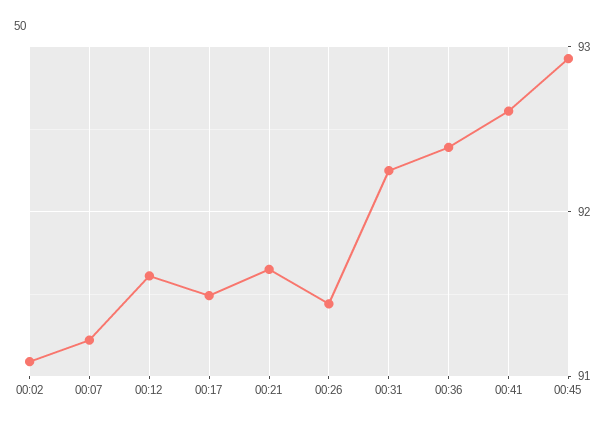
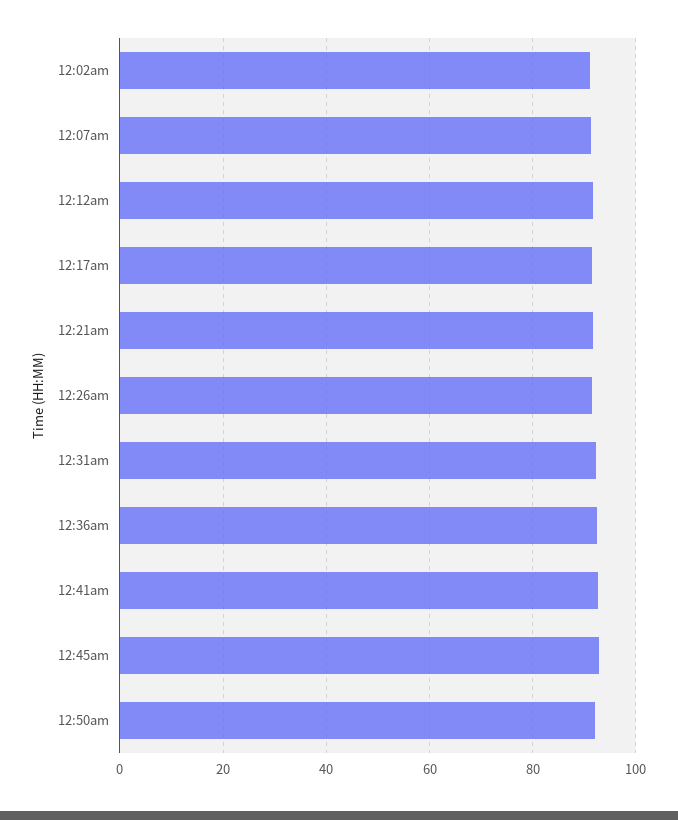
12:50am: none -> 92

